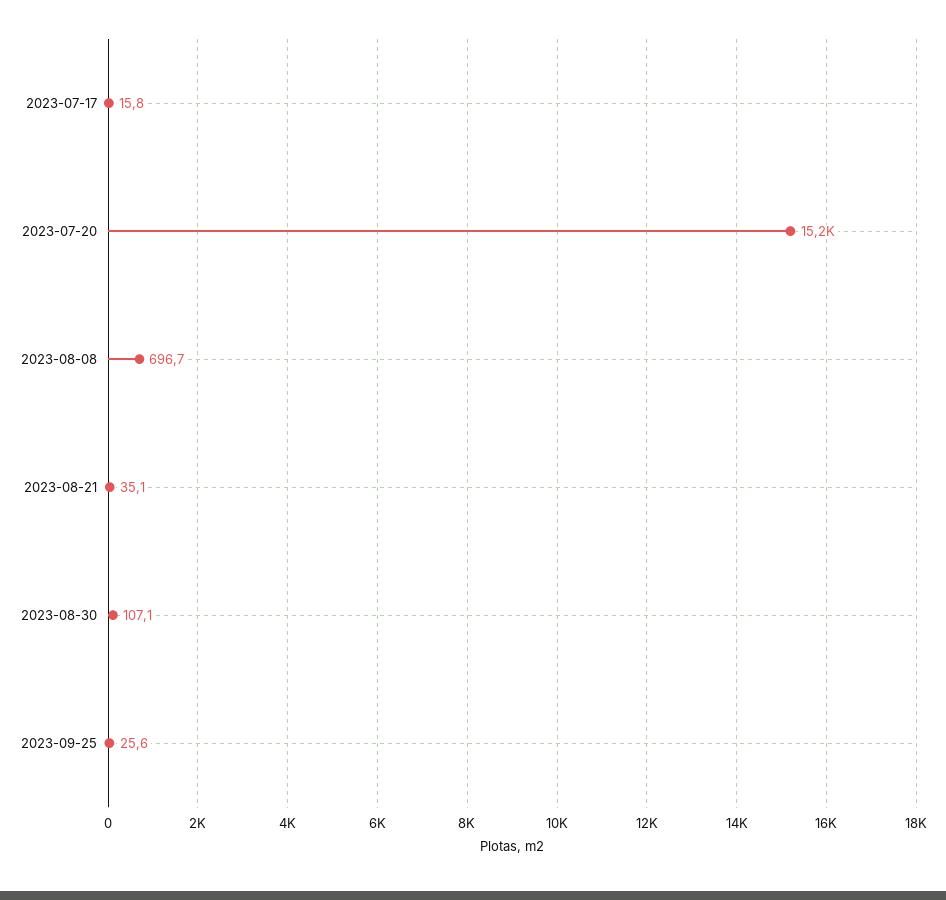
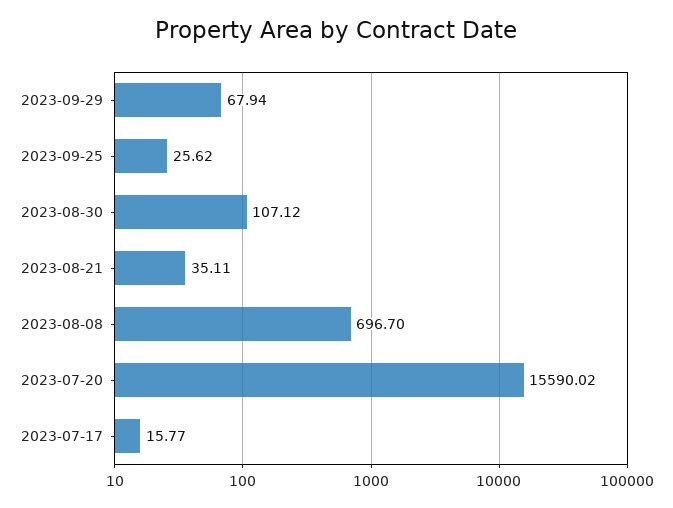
2023-07-20: 15200 -> 15590.02
2023-09-29: none -> 67.94

